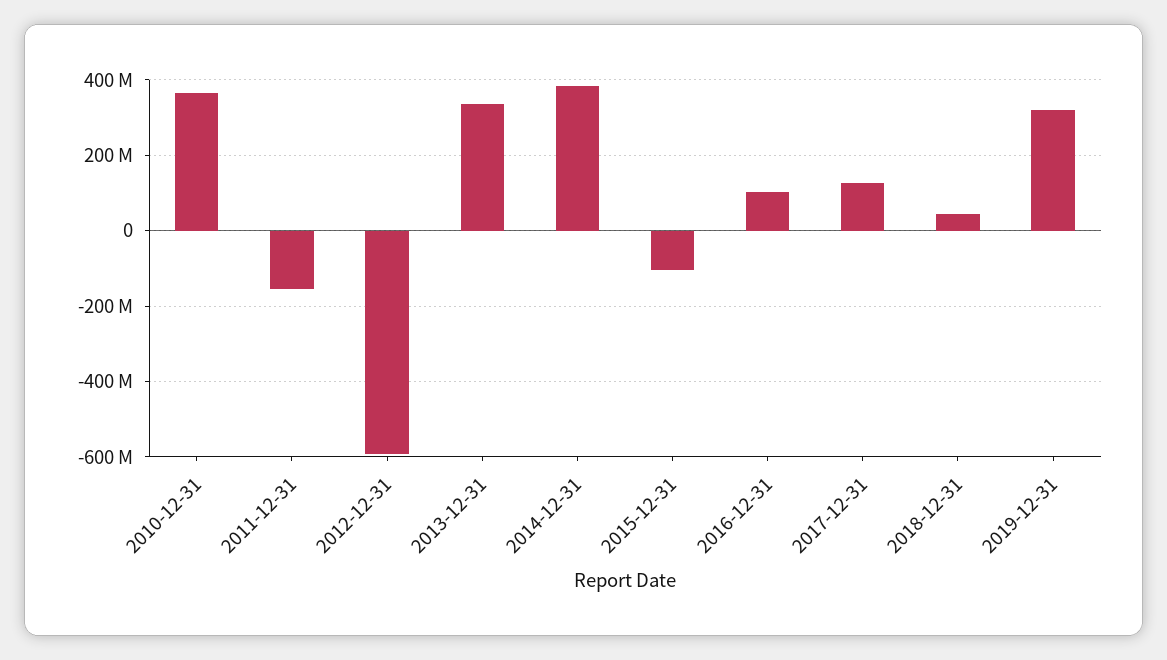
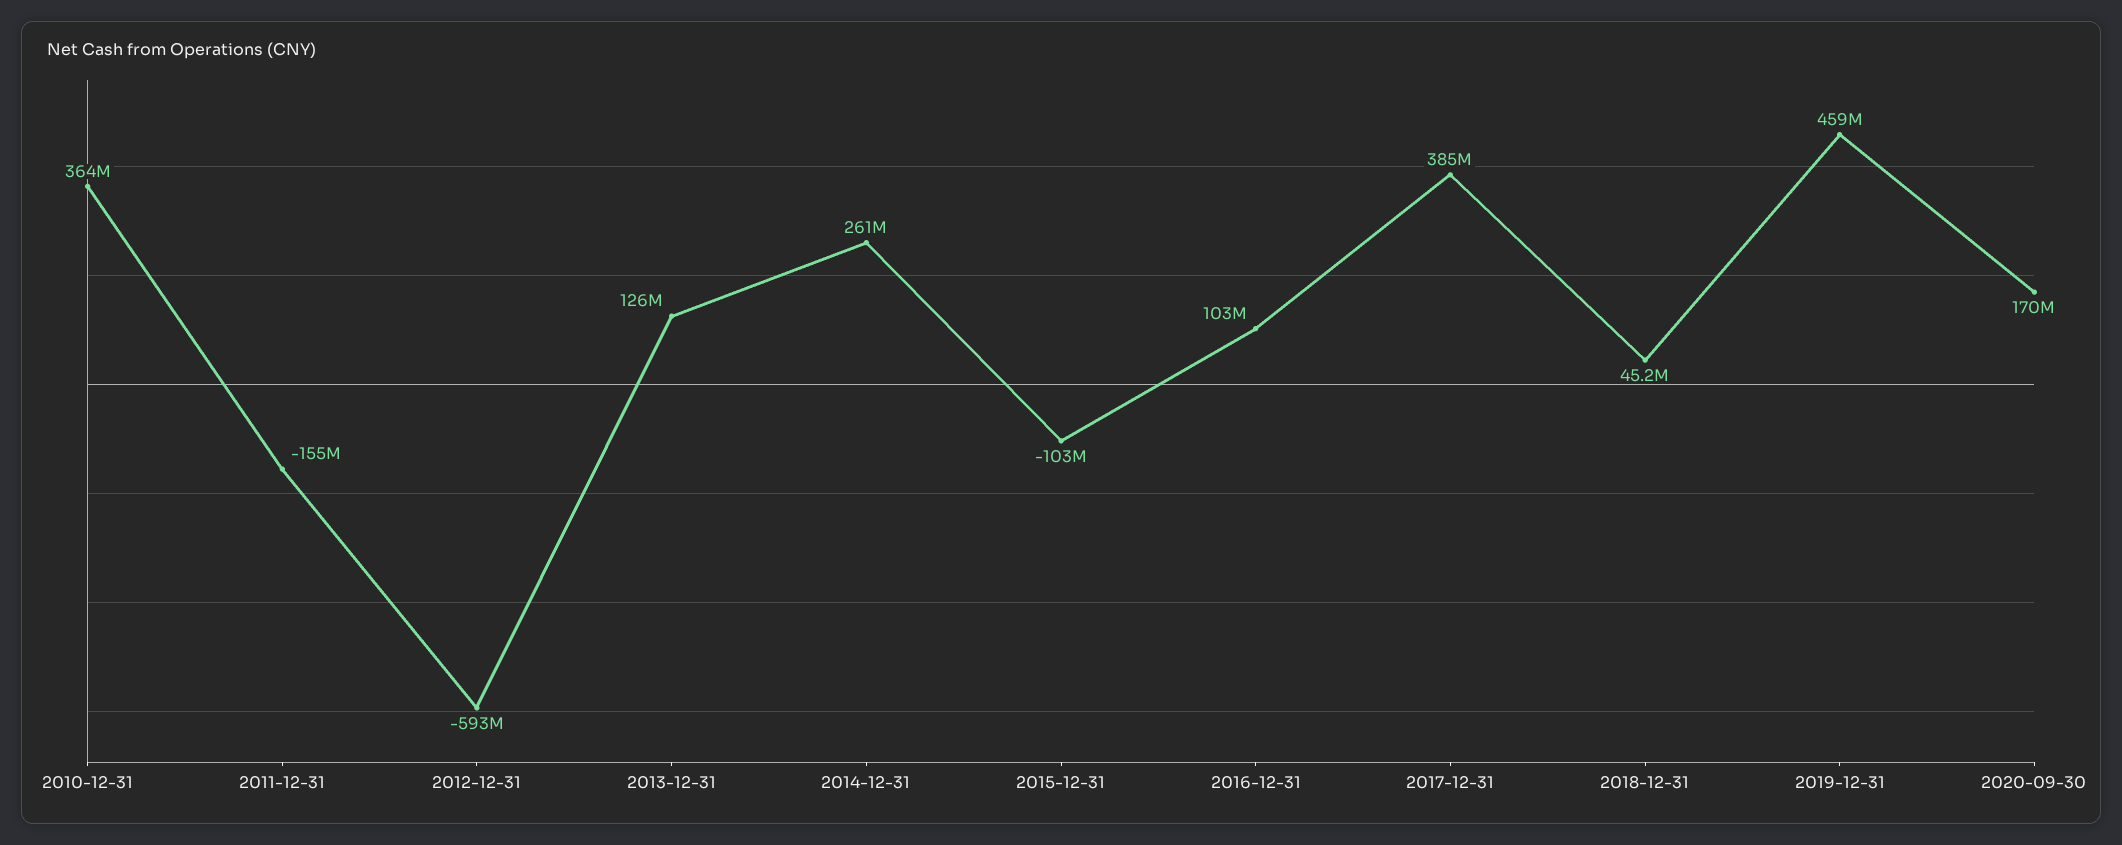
2013-12-31: 340000000 -> 126000000
2014-12-31: 380000000 -> 261000000
2017-12-31: 120000000 -> 385000000
2019-12-31: 320000000 -> 459000000
2020-09-30: none -> 170000000

